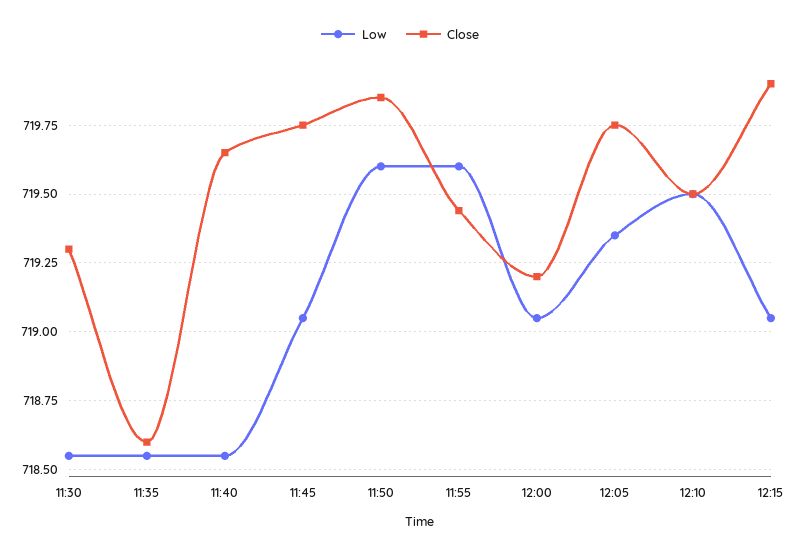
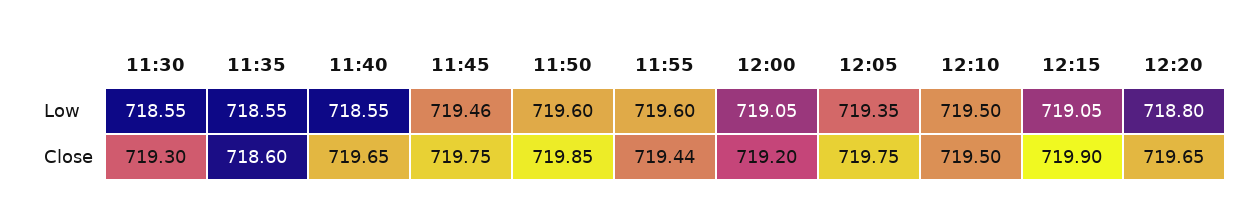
Low, 11:45: 719.05 -> 719.46
Low, 12:20: none -> 718.8
Close, 12:20: none -> 719.65

